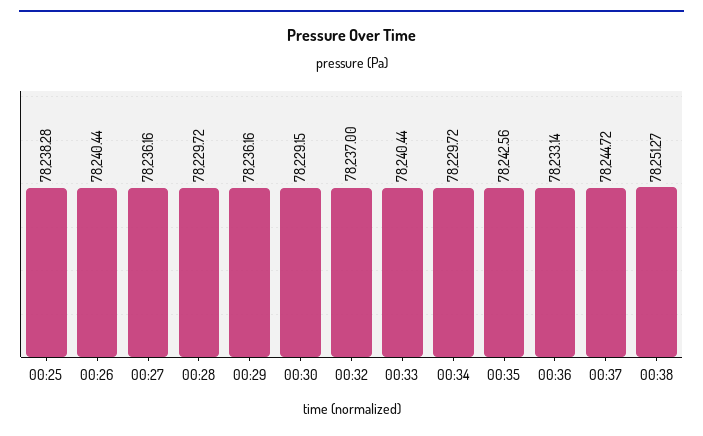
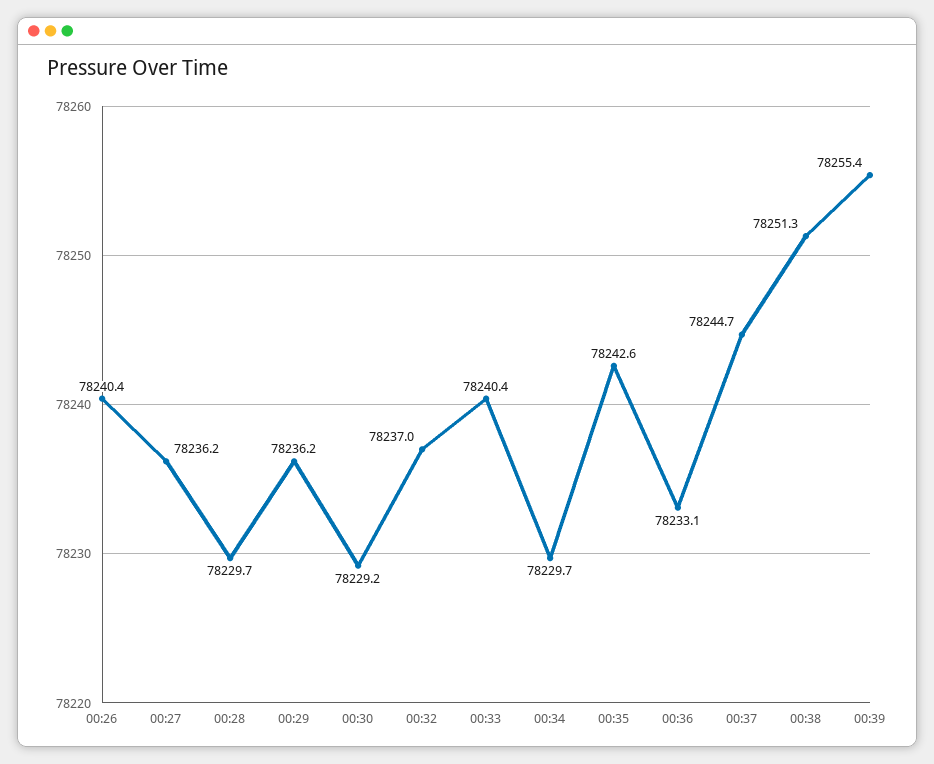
00:25: 78238.28 -> none
00:39: none -> 78255.4

